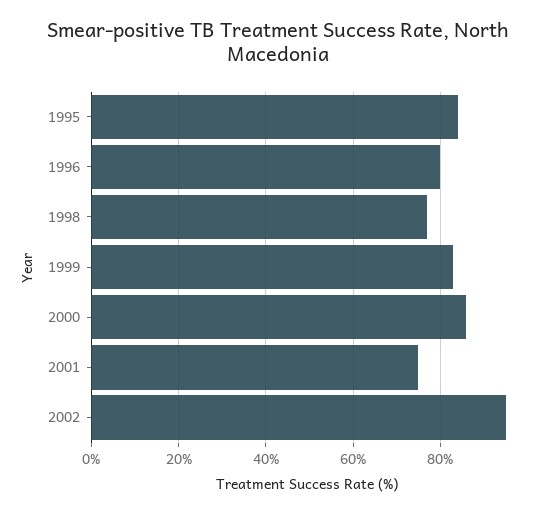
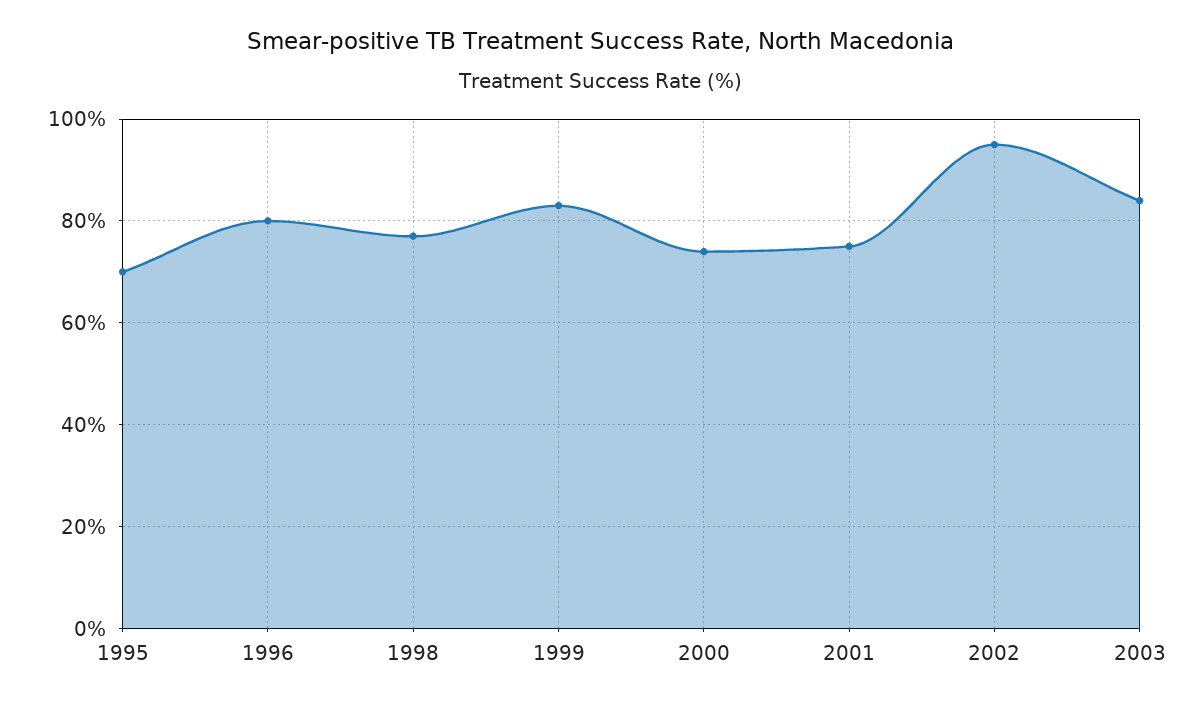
1995: 85 -> 70
2000: 85 -> 75
2003: none -> 85

